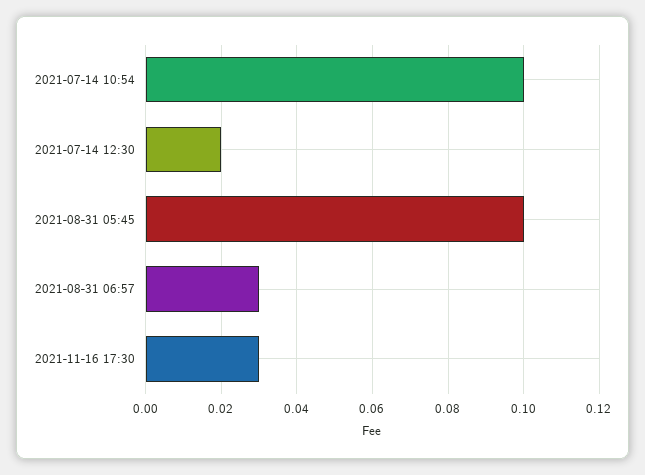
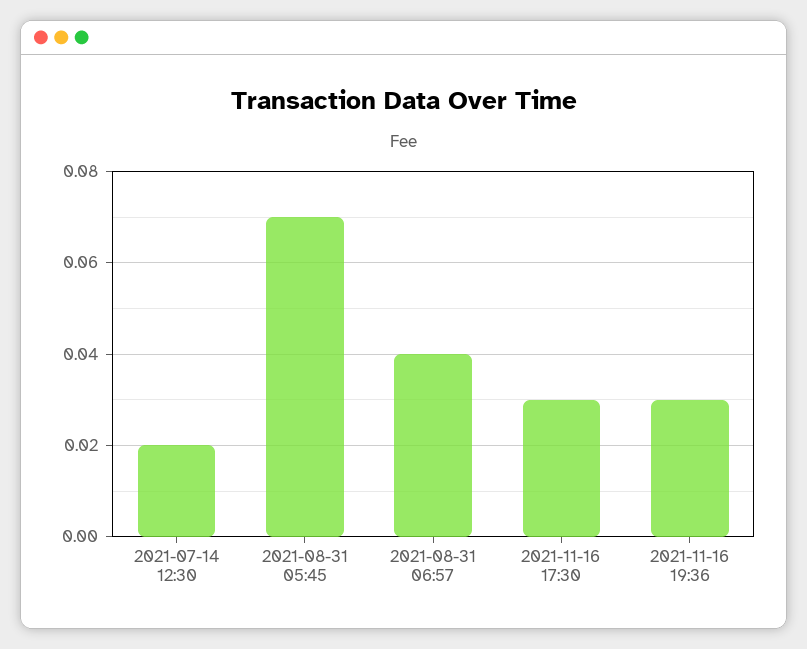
2021-07-14 10:54: 0.1 -> none
2021-08-31 05:45: 0.1 -> 0.07
2021-08-31 06:57: 0.03 -> 0.04
2021-11-16 19:36: none -> 0.03

